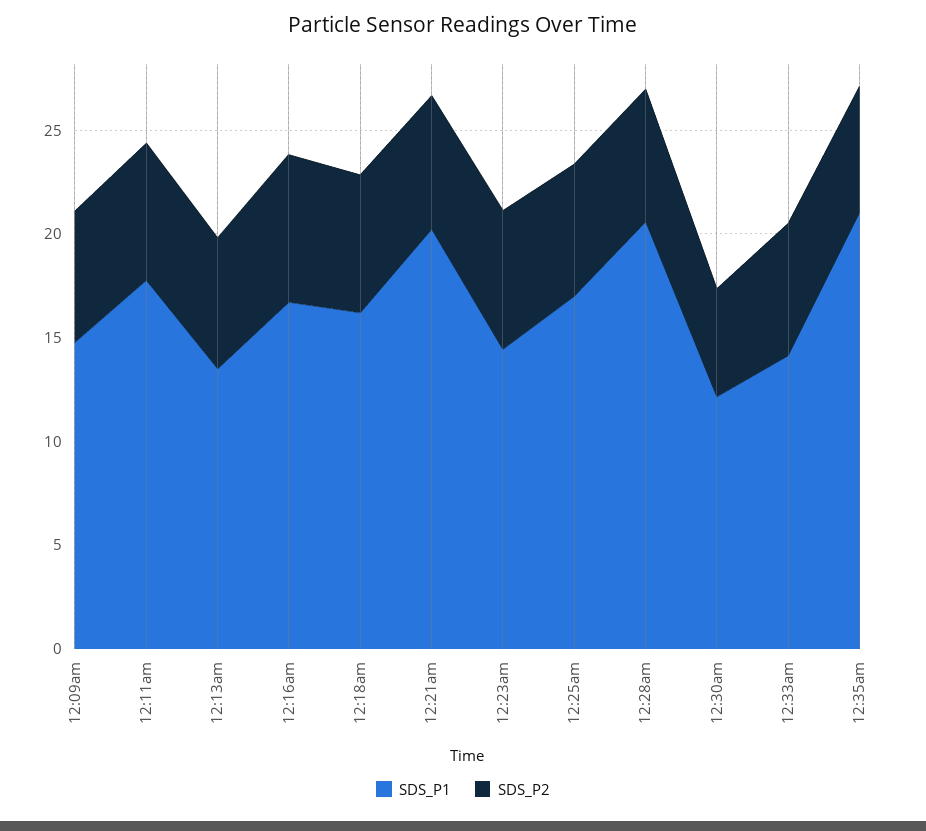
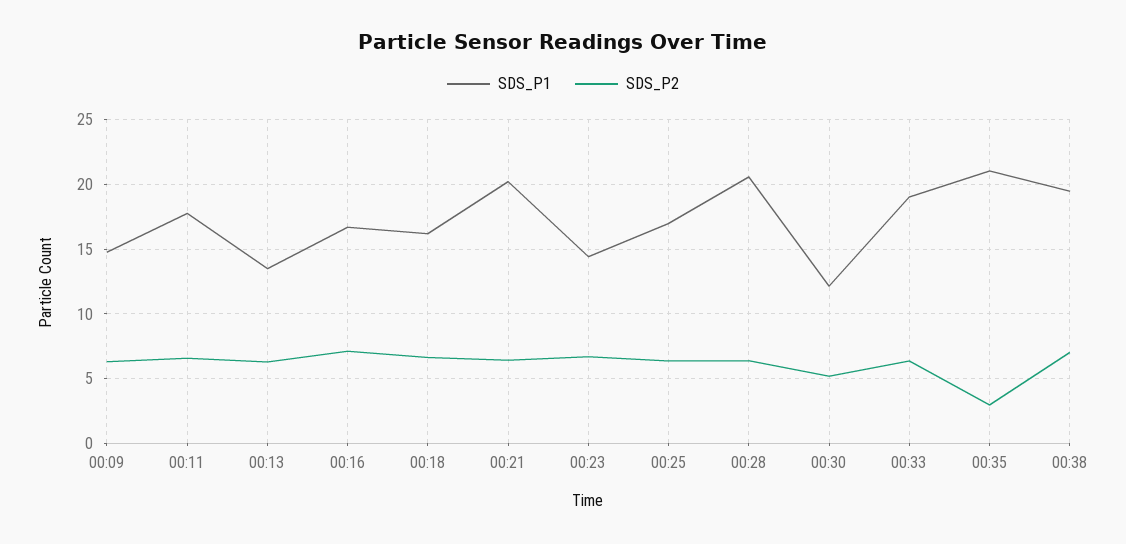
SDS_P1, 12:33am: 14 -> 19
SDS_P2, 12:35am: 6 -> 3
SDS_P1, 00:38: none -> 19.5
SDS_P2, 00:38: none -> 7

